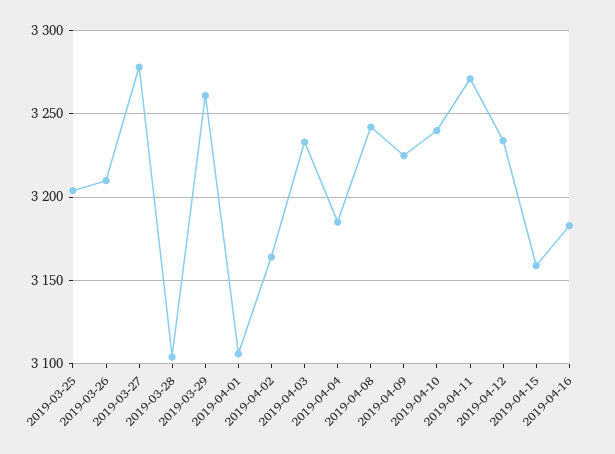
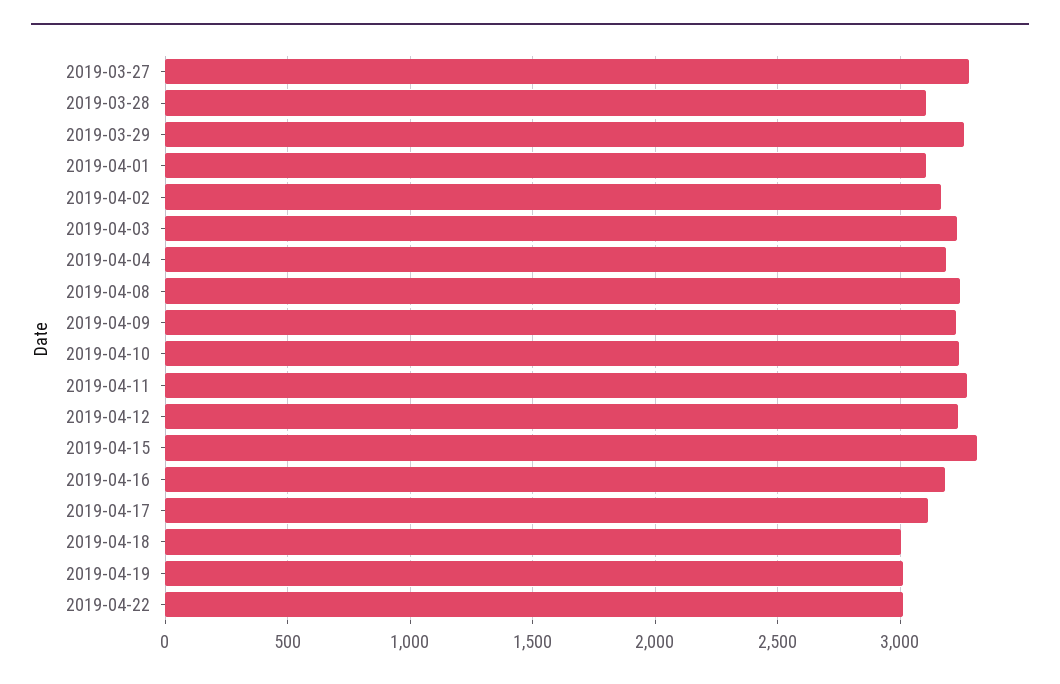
2019-03-25: 3205 -> none
2019-03-26: 3210 -> none
2019-04-15: 3160 -> 3300
2019-04-17: none -> 3100
2019-04-18: none -> 3000
2019-04-19: none -> 3000
2019-04-22: none -> 3000

